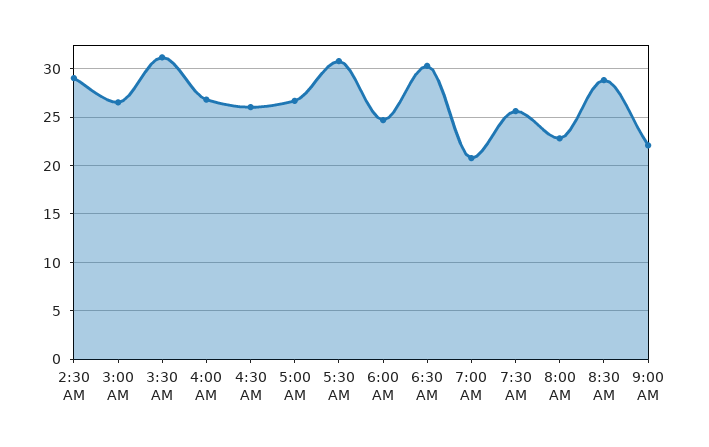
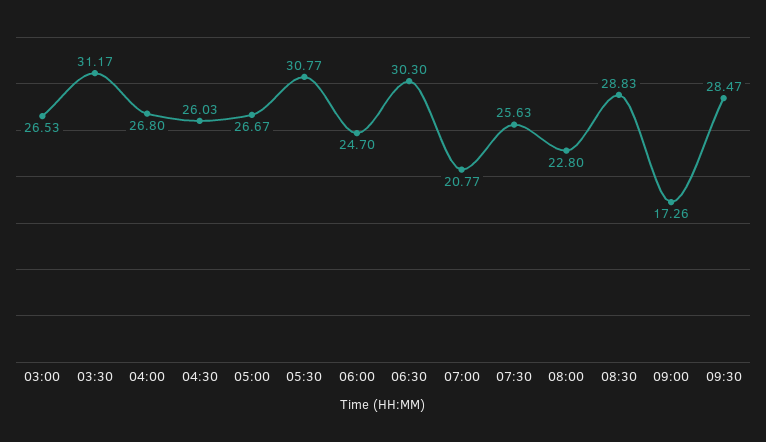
2:30 AM: 29 -> none
9:00 AM: 22 -> 17.26
09:30: none -> 28.47

